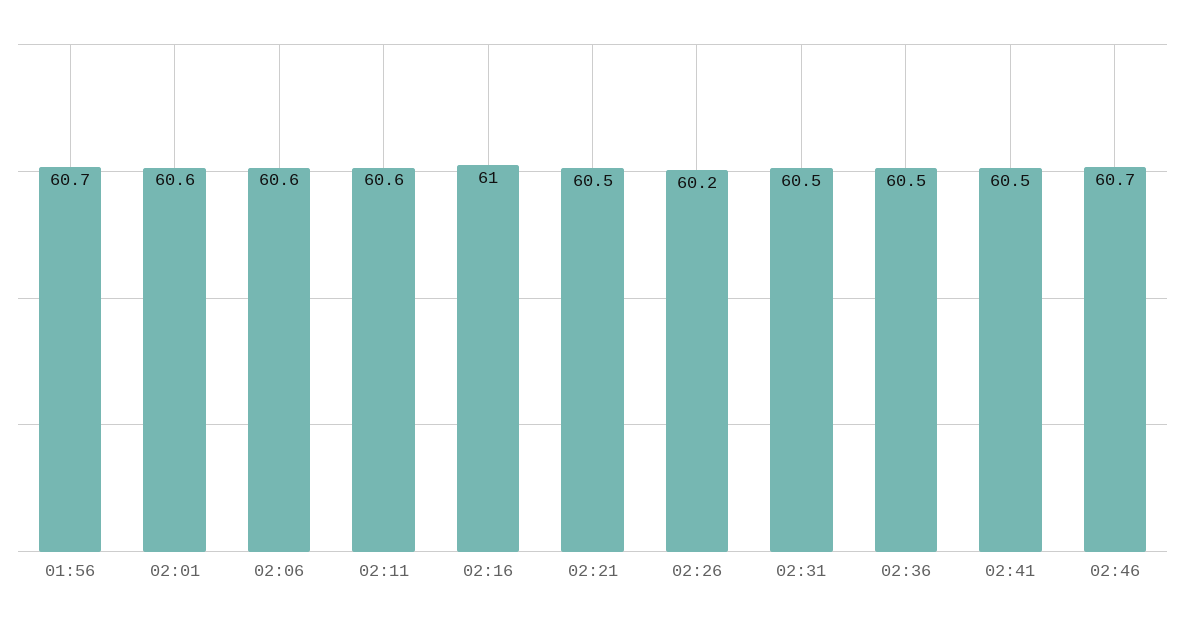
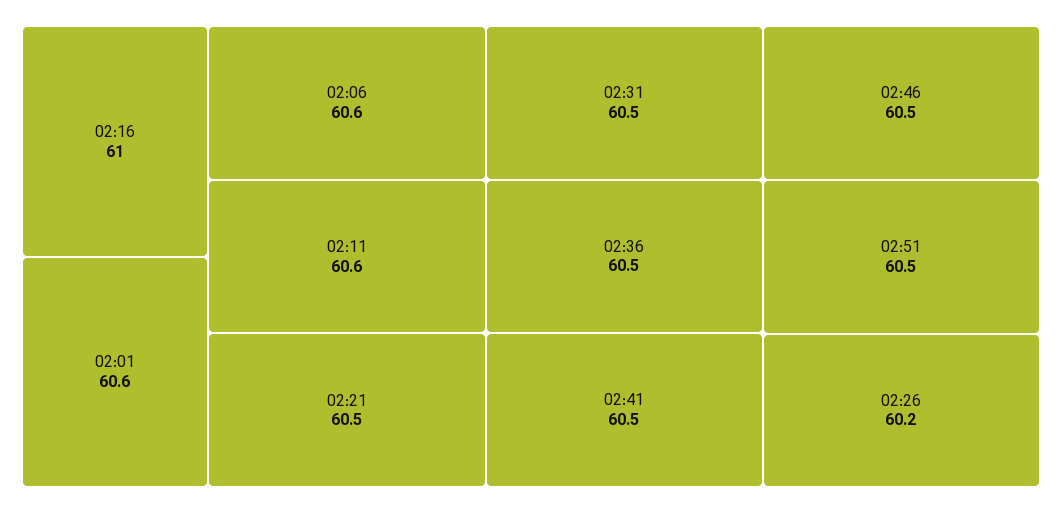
01:56: 60.7 -> none
02:46: 60.7 -> 60.5
02:51: none -> 60.5

